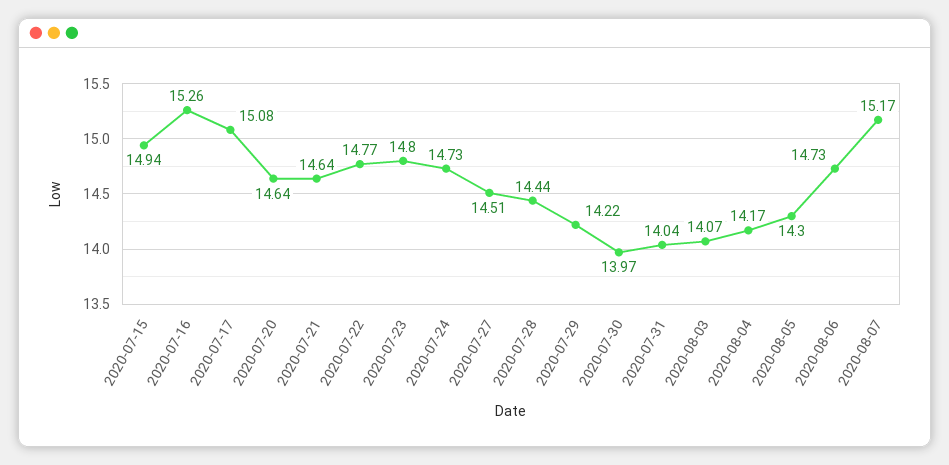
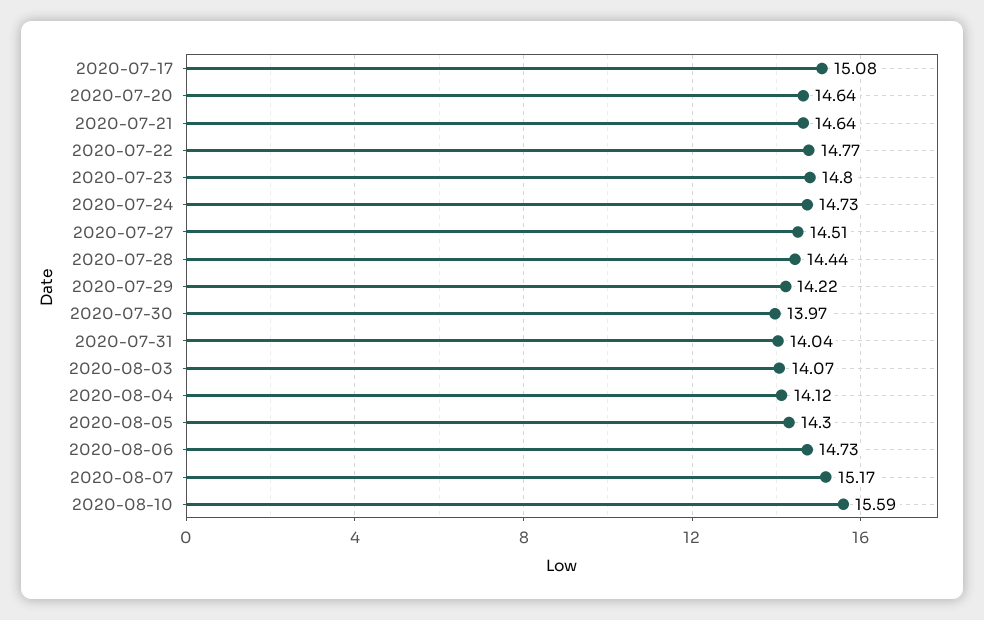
2020-07-15: 14.94 -> none
2020-07-16: 15.26 -> none
2020-08-04: 14.17 -> 14.12
2020-08-10: none -> 15.59

